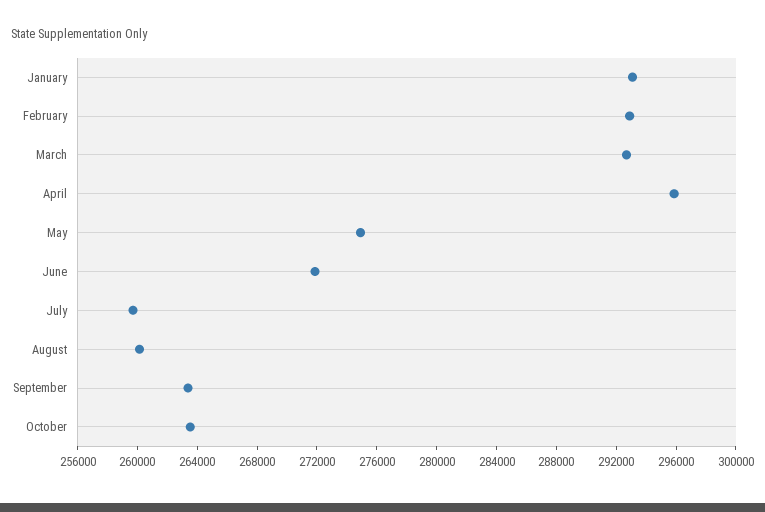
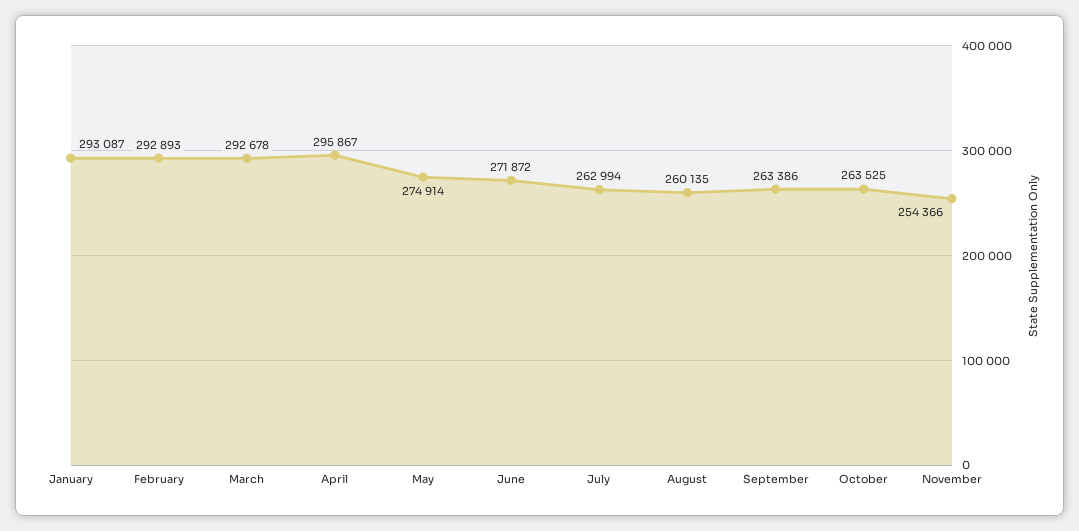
July: 260000 -> 262994
November: none -> 254366

